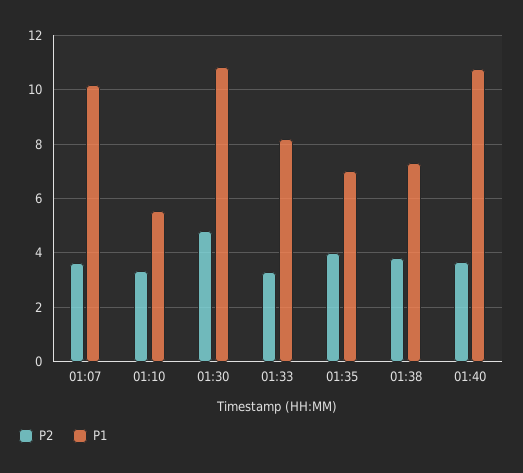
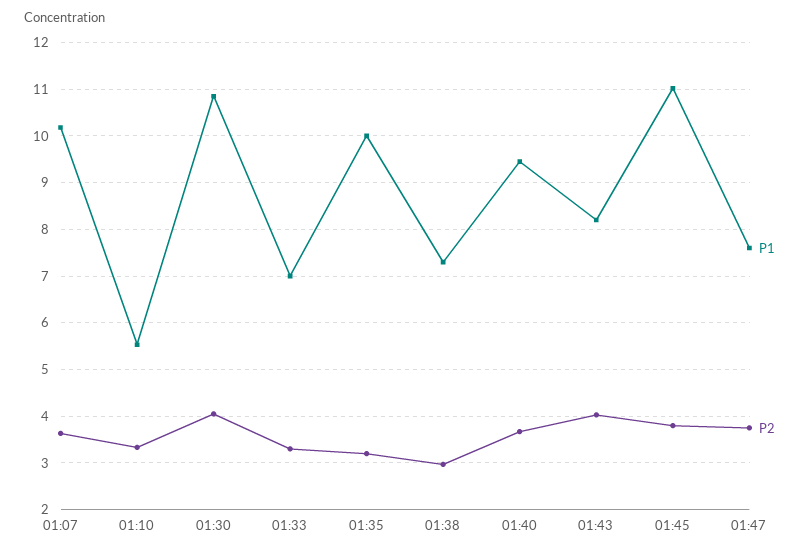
P2, 01:30: 4.75 -> 4
P1, 01:33: 8.25 -> 7
P2, 01:35: 4 -> 3.2
P1, 01:35: 7 -> 10
P2, 01:38: 3.75 -> 3
P1, 01:40: 10.75 -> 9.4
P1, 01:43: none -> 8.2
P2, 01:43: none -> 4
P1, 01:45: none -> 11
P2, 01:45: none -> 3.8
P1, 01:47: none -> 7.6
P2, 01:47: none -> 3.8

